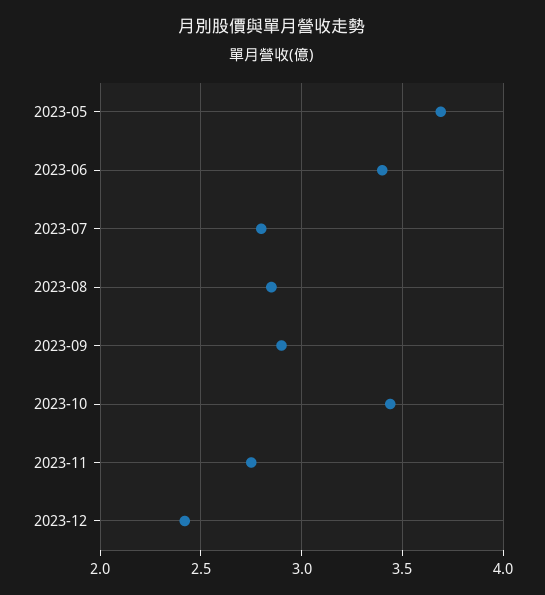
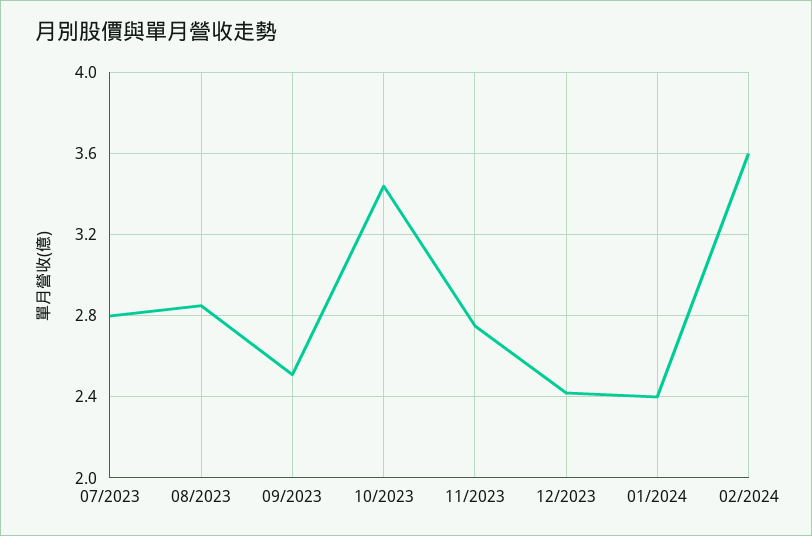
2023-05: 3.7 -> none
2023-06: 3.4 -> none
2023-09: 2.9 -> 2.5
01/2024: none -> 2.4
02/2024: none -> 3.6

